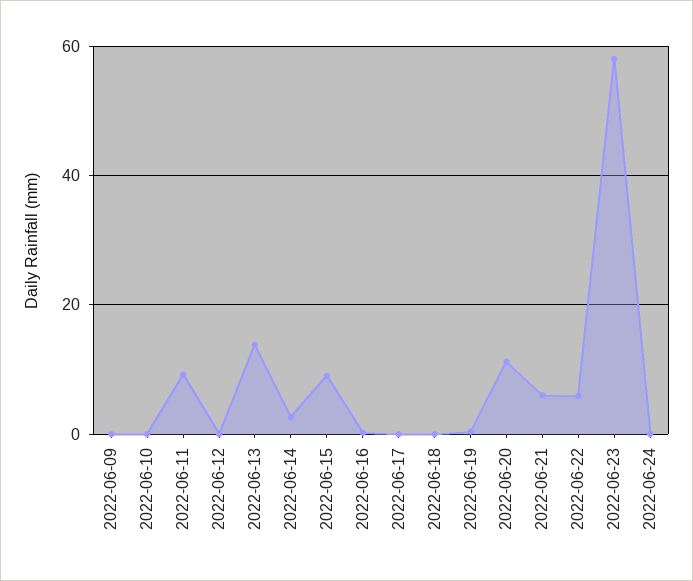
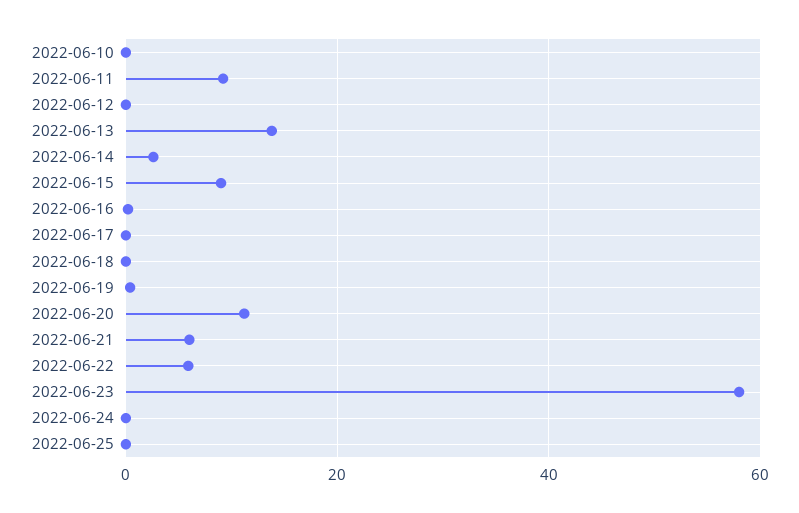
2022-06-09: 0 -> none
2022-06-25: none -> 0

